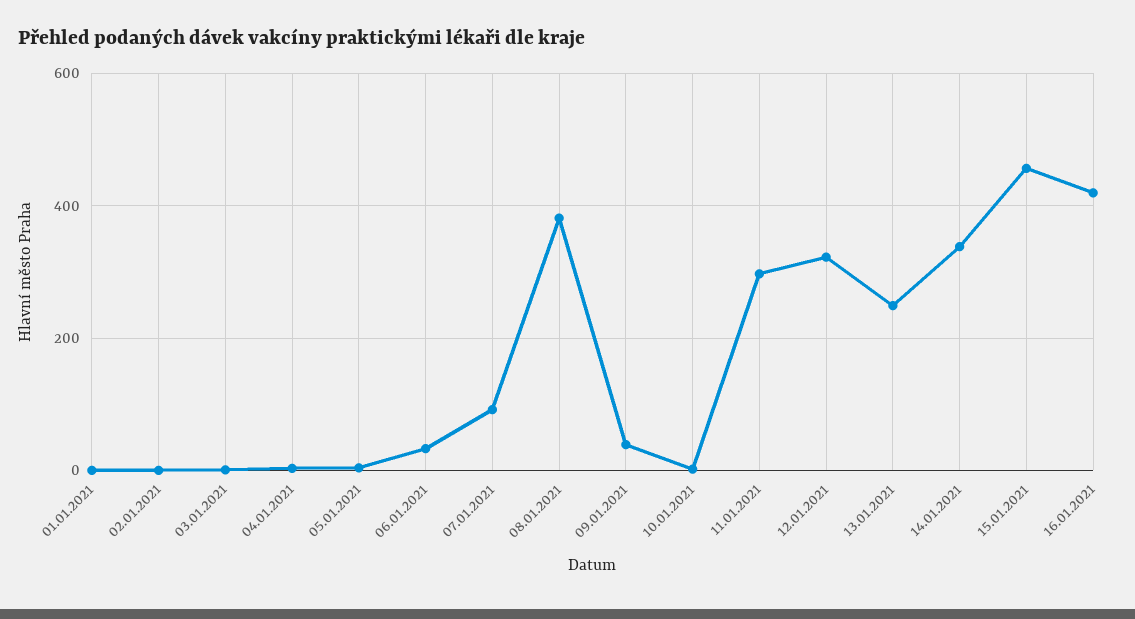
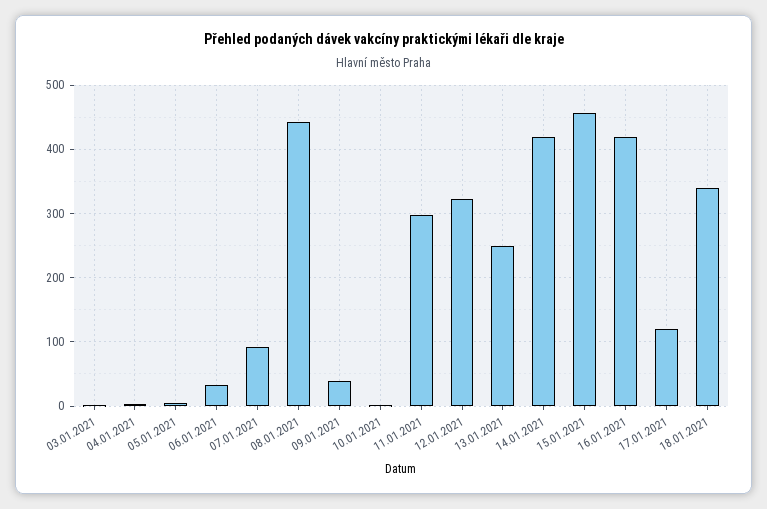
01.01.2021: 0 -> none
02.01.2021: 0 -> none
08.01.2021: 380 -> 440
14.01.2021: 340 -> 420
17.01.2021: none -> 120
18.01.2021: none -> 340

